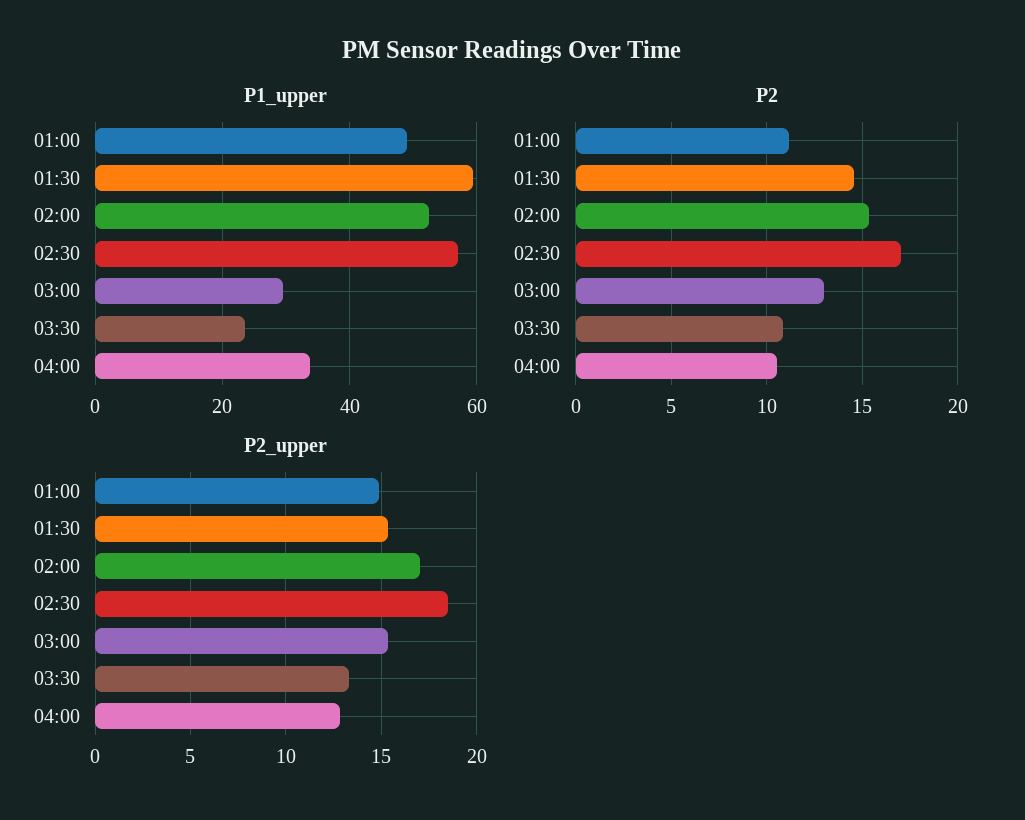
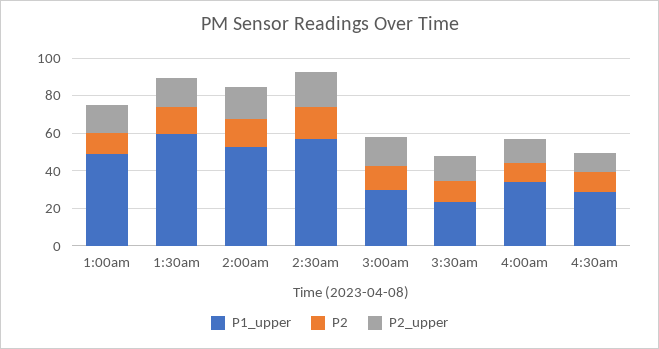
P1_upper, 4:30am: none -> 30
P2, 4:30am: none -> 10
P2_upper, 4:30am: none -> 10

